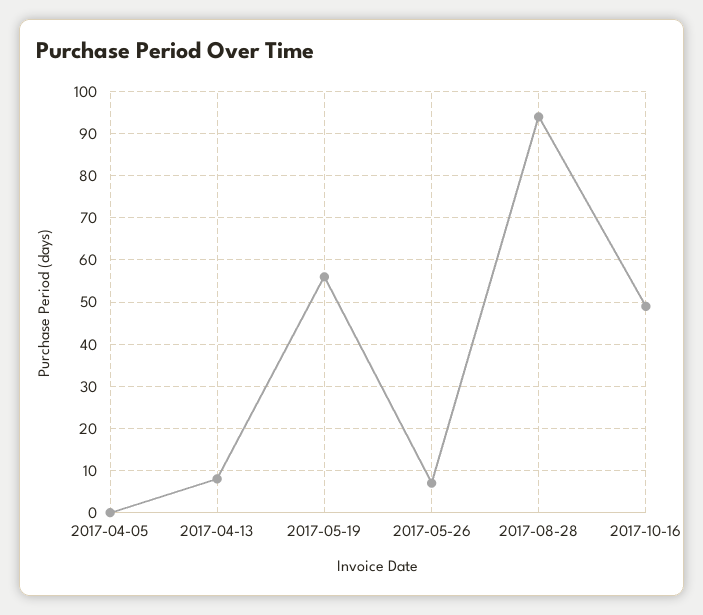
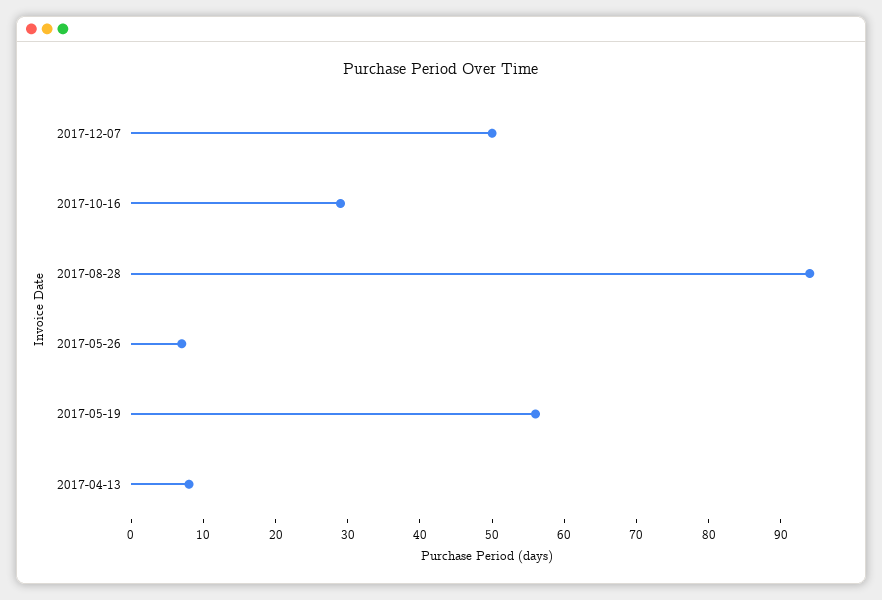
2017-04-05: 0 -> none
2017-10-16: 50 -> 30
2017-12-07: none -> 50

